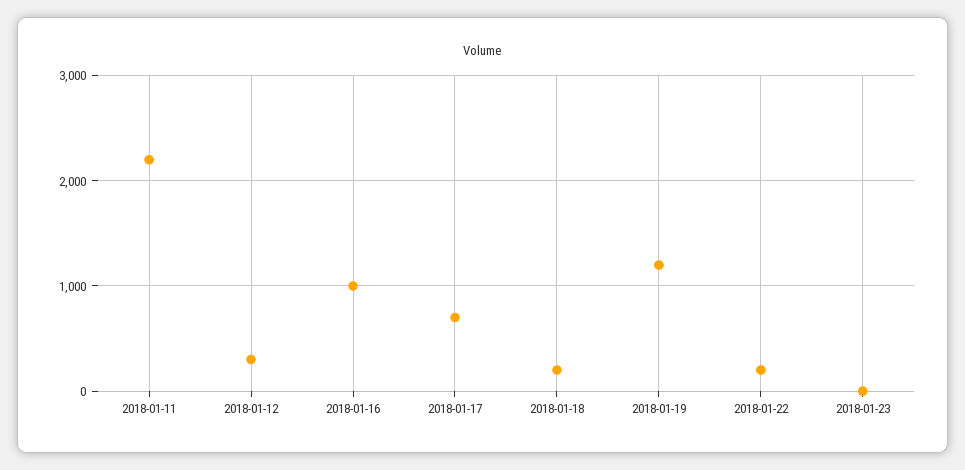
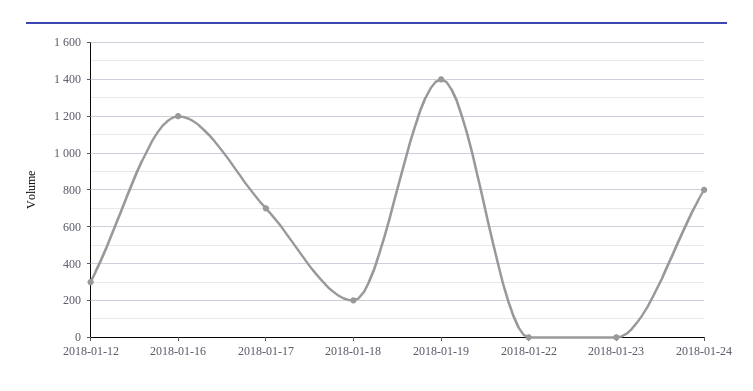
2018-01-11: 2200 -> none
2018-01-16: 1000 -> 1200
2018-01-19: 1200 -> 1400
2018-01-22: 200 -> 0
2018-01-24: none -> 800

